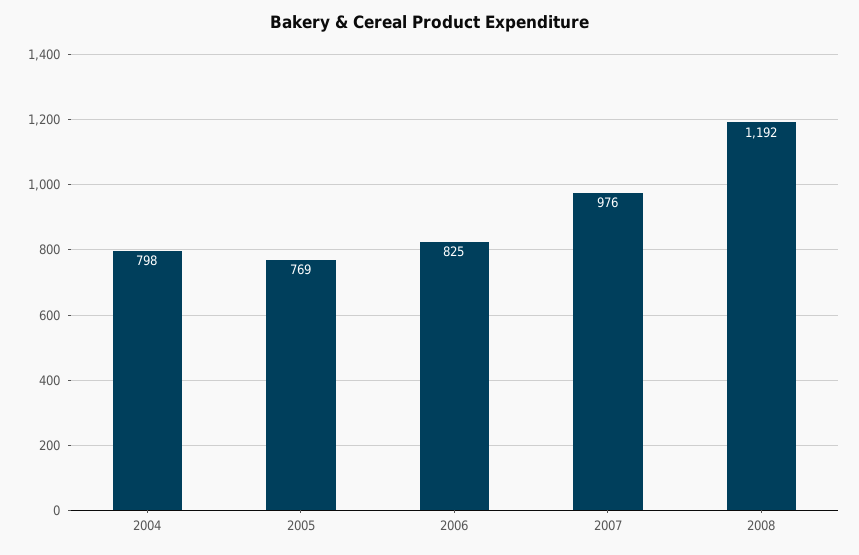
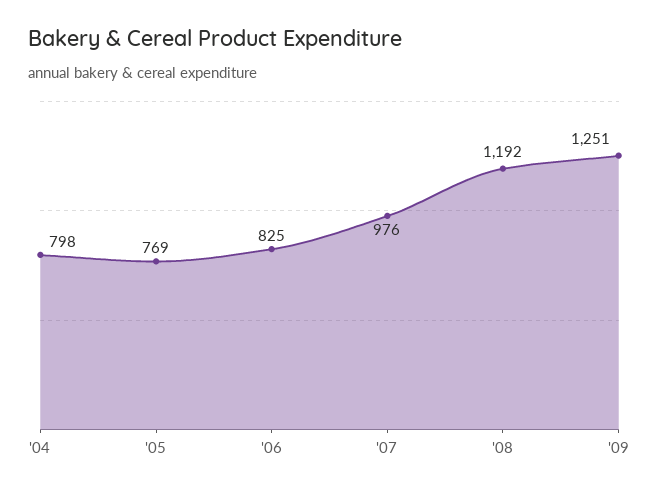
'09: none -> 1251

